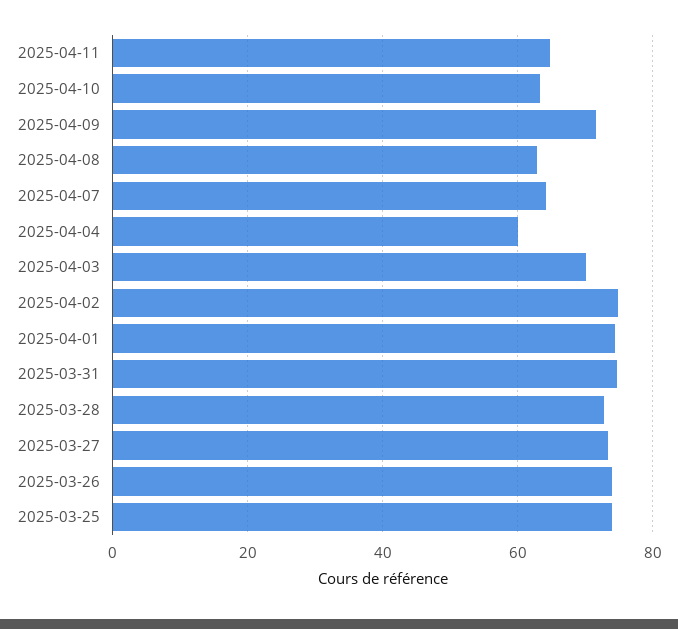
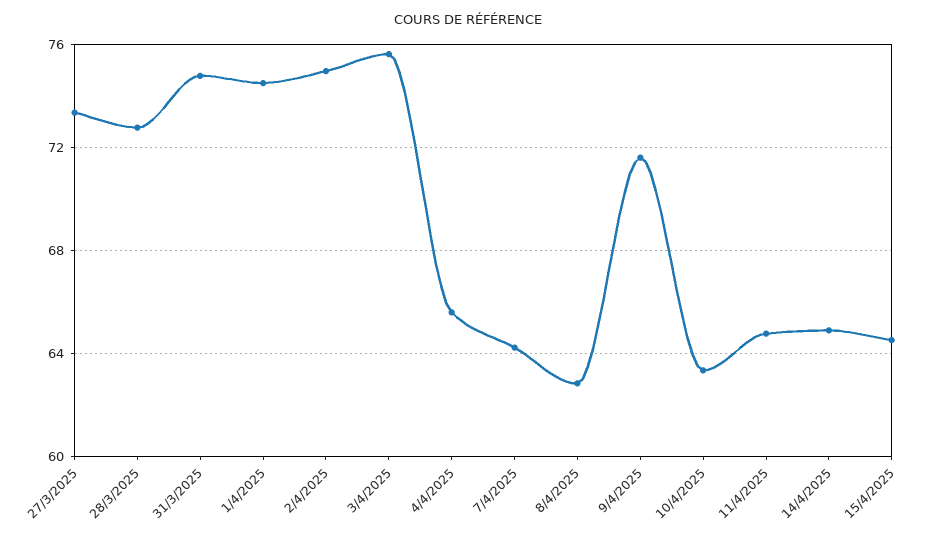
2025-04-04: 60 -> 65.5
2025-04-03: 70 -> 75.5
2025-03-26: 74 -> none
2025-03-25: 74 -> none
14/4/2025: none -> 65
15/4/2025: none -> 64.5

